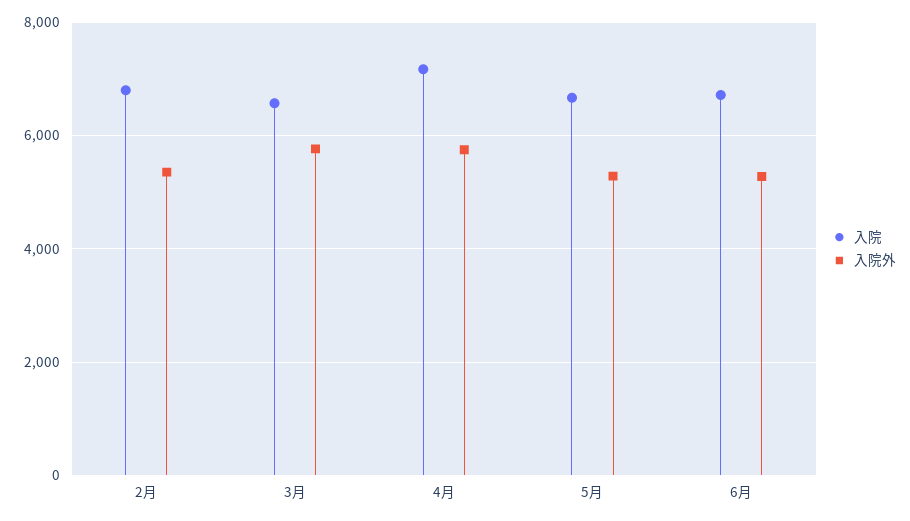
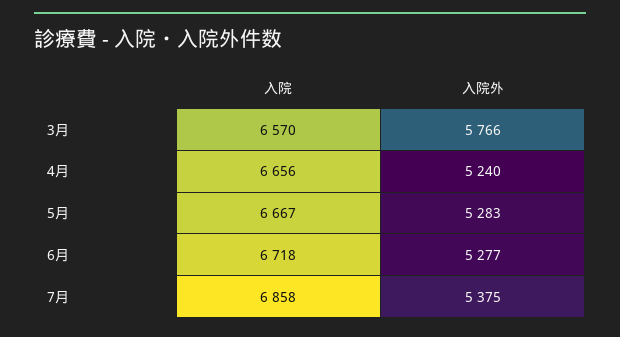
入院, 2月: 6800 -> none
入院外, 2月: 5400 -> none
入院, 4月: 7200 -> 6656
入院外, 4月: 5800 -> 5240
入院, 7月: none -> 6858
入院外, 7月: none -> 5375

